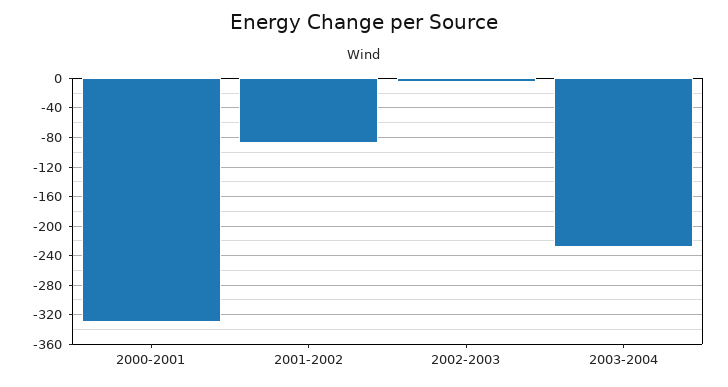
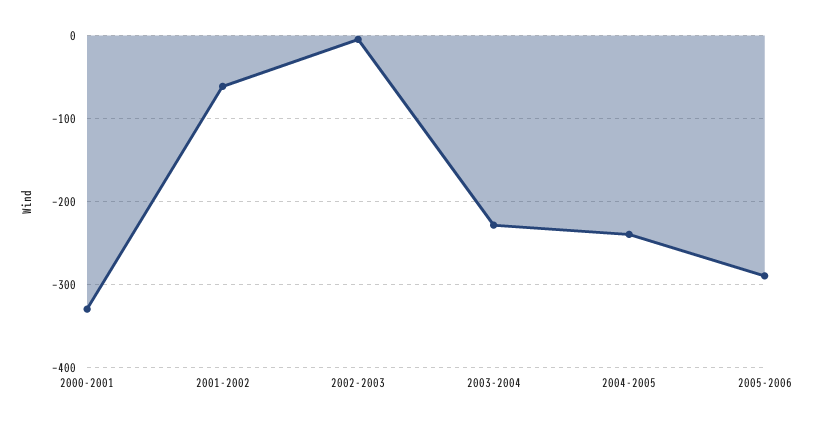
2001-2002: -90 -> -60
2004-2005: none -> -240
2005-2006: none -> -290

